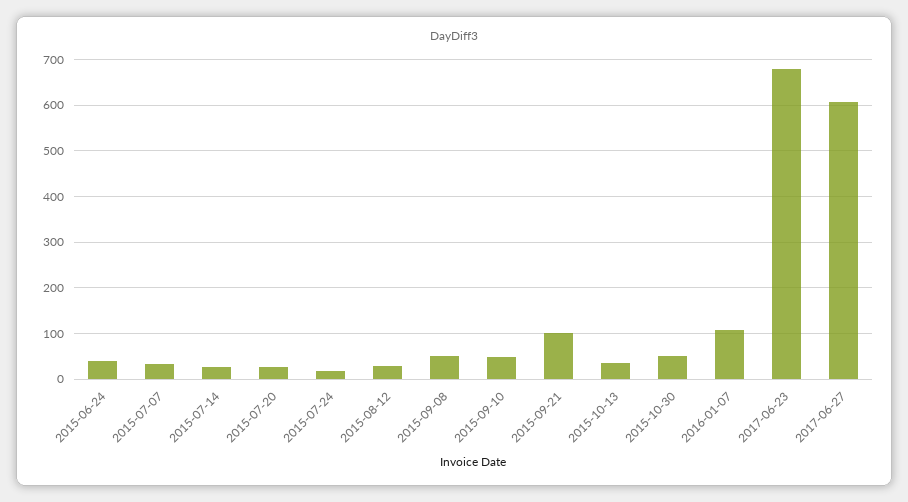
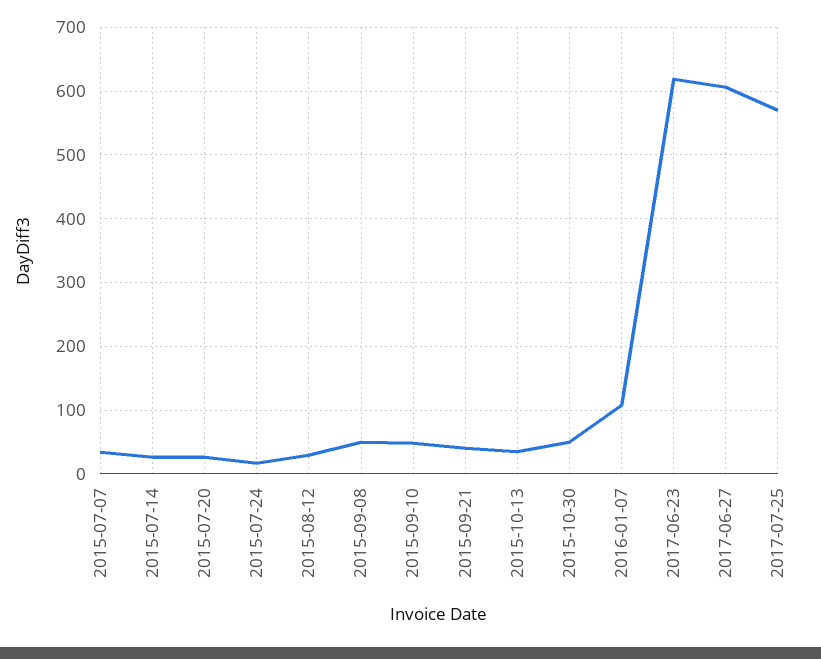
2015-06-24: 40 -> none
2015-09-21: 100 -> 40
2017-06-23: 680 -> 620
2017-07-25: none -> 570

